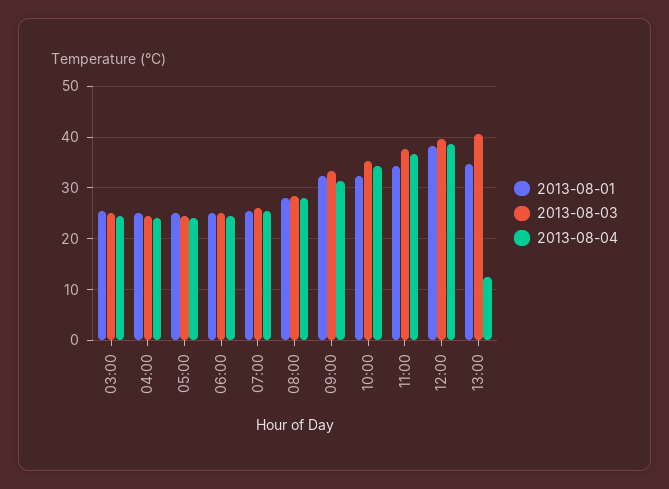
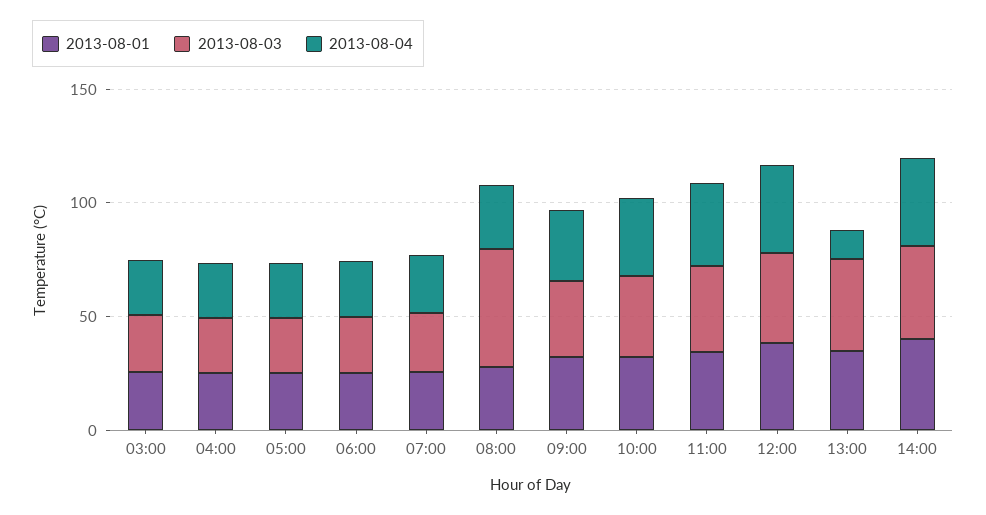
2013-08-03, 08:00: 28 -> 50
2013-08-01, 14:00: none -> 40
2013-08-03, 14:00: none -> 40
2013-08-04, 14:00: none -> 40

